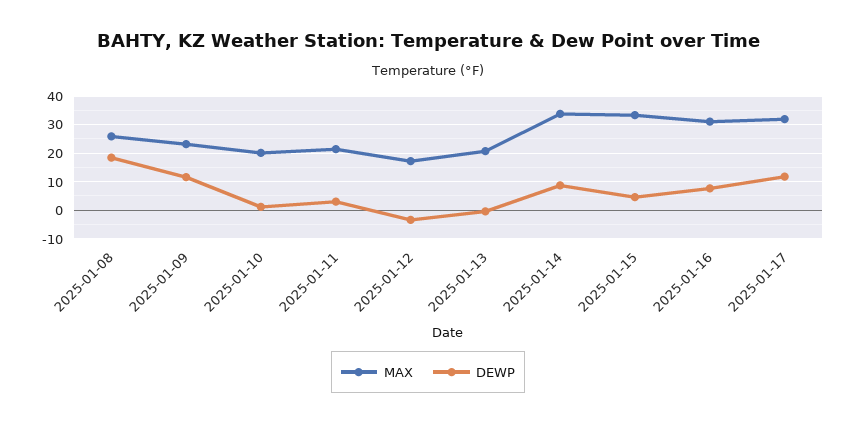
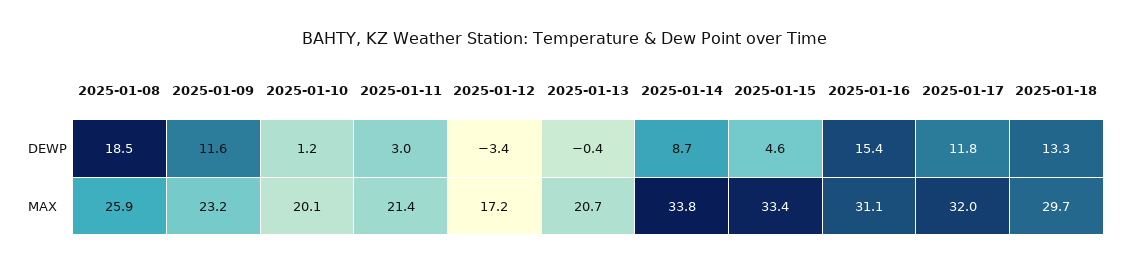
DEWP, 2025-01-16: 7.5 -> 15.4
DEWP, 2025-01-18: none -> 13.3
MAX, 2025-01-18: none -> 29.7

